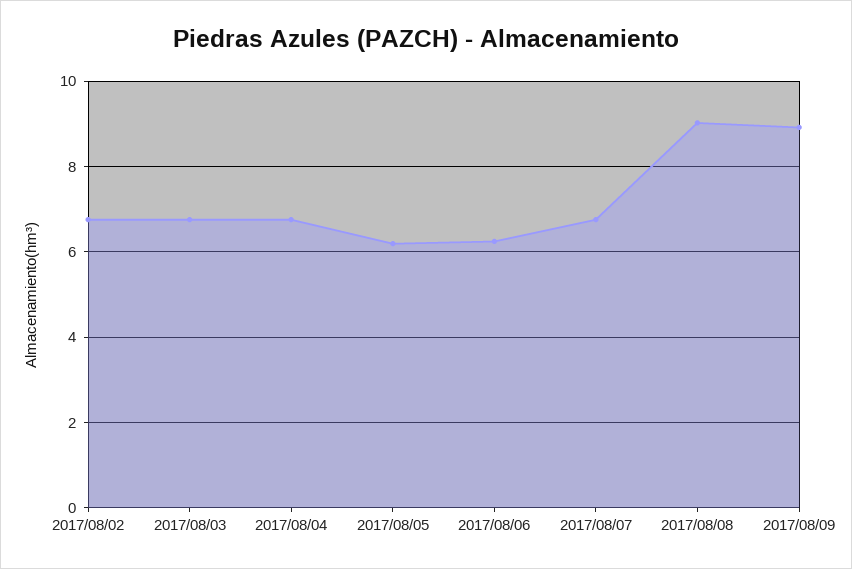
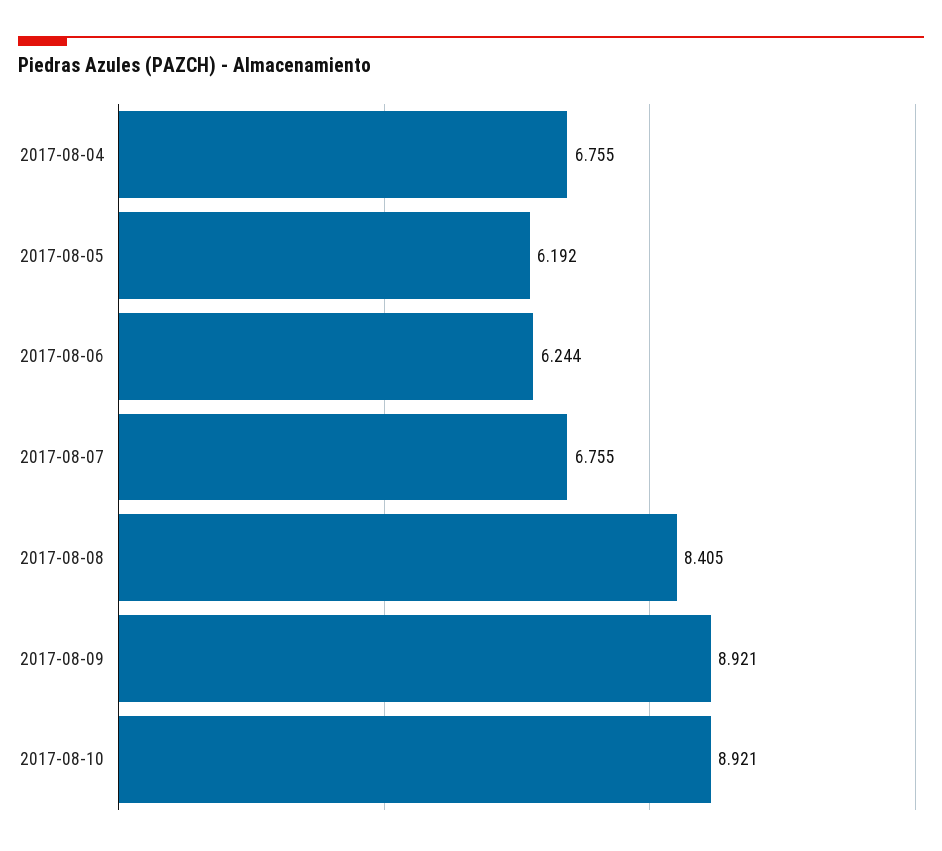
2017/08/02: 6.8 -> none
2017/08/03: 6.8 -> none
2017/08/08: 9 -> 8.405
2017-08-10: none -> 8.921

